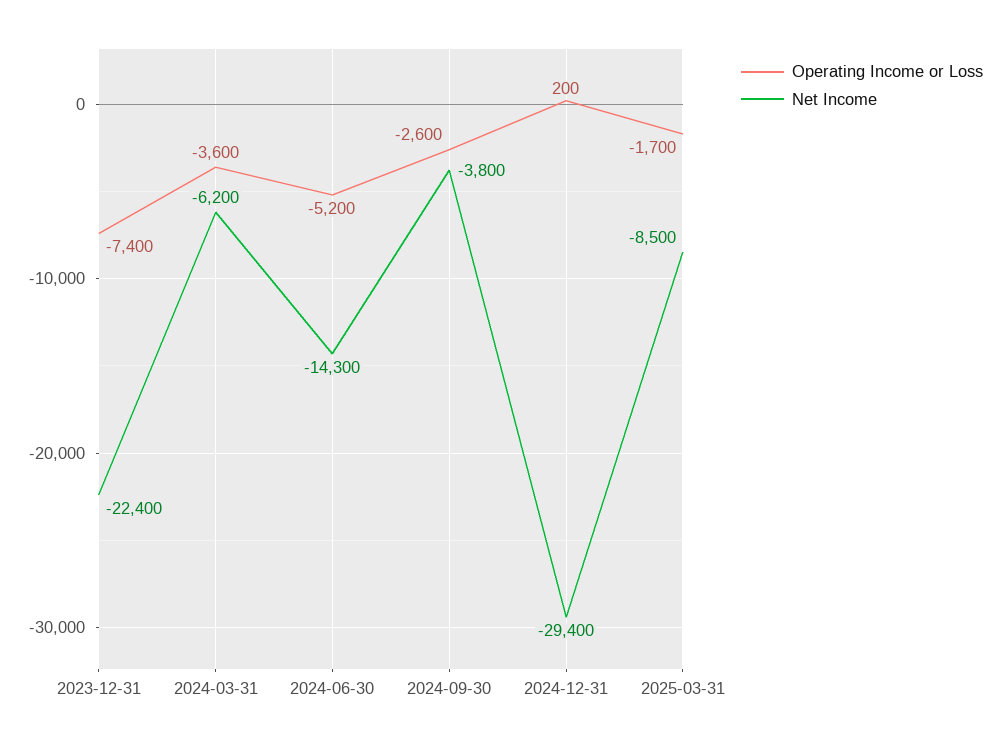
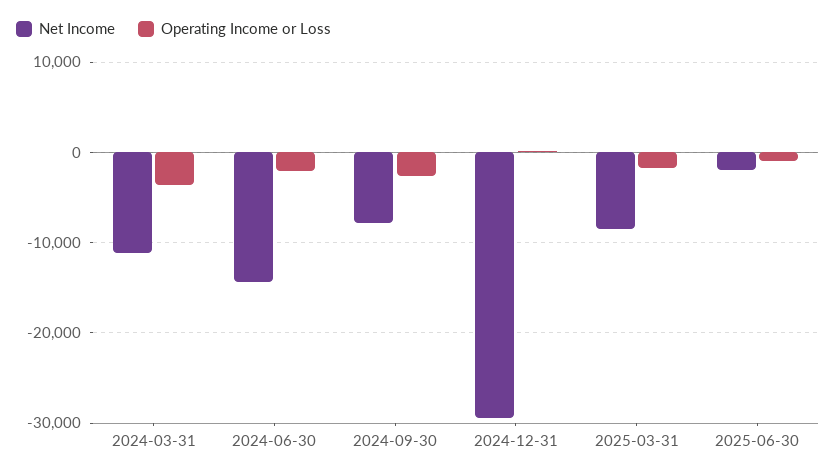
Operating Income or Loss, 2023-12-31: -7400 -> none
Net Income, 2023-12-31: -22400 -> none
Net Income, 2024-03-31: -6200 -> -11000
Operating Income or Loss, 2024-06-30: -5200 -> -2000
Net Income, 2024-09-30: -3800 -> -8000
Net Income, 2025-06-30: none -> -2000
Operating Income or Loss, 2025-06-30: none -> -1000

